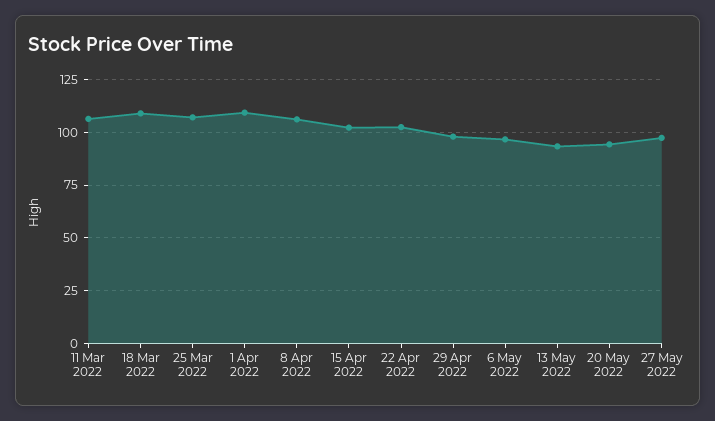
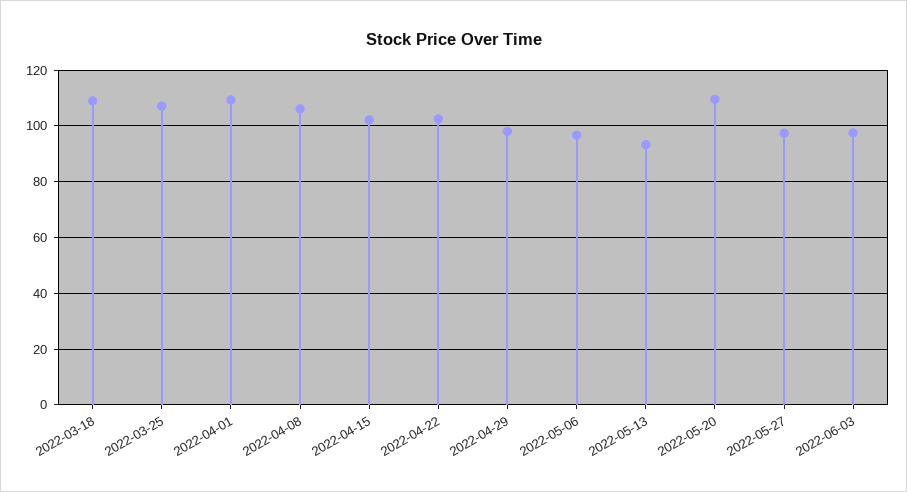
11 Mar 2022: 105 -> none
20 May 2022: 95 -> 110
2022-06-03: none -> 97.5

